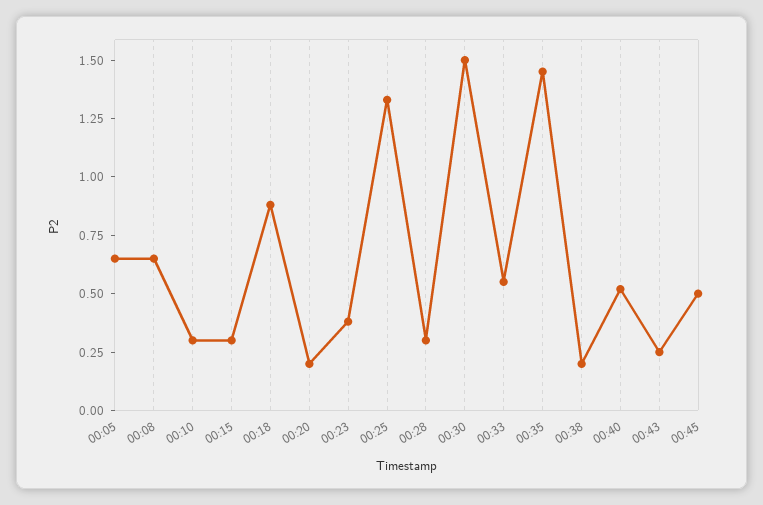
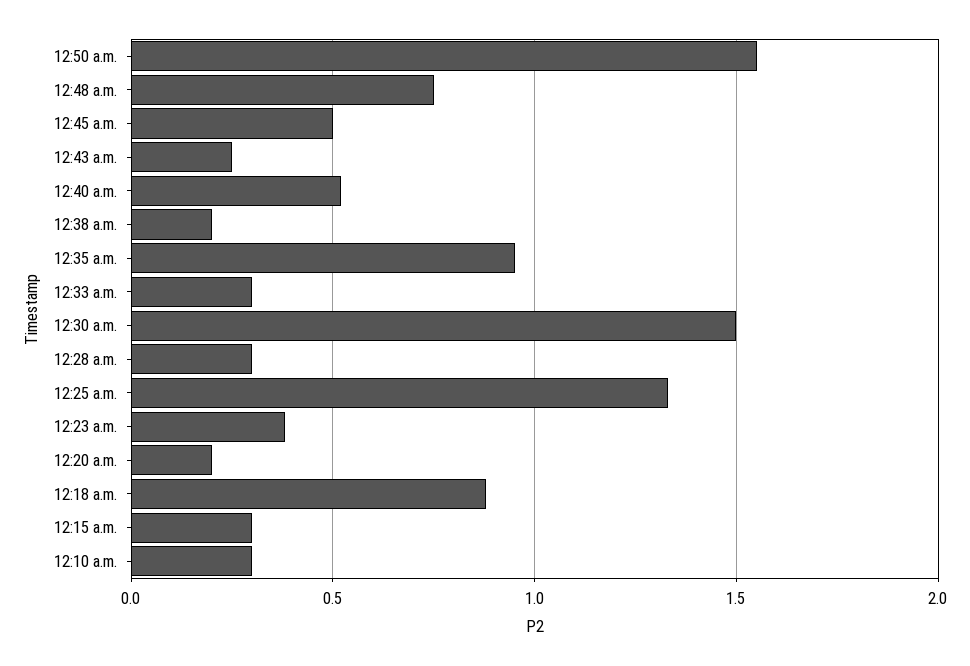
00:05: 0.65 -> none
00:08: 0.65 -> none
00:33: 0.55 -> 0.3
00:35: 1.45 -> 0.95
12:50 a.m.: none -> 1.55
12:48 a.m.: none -> 0.75

